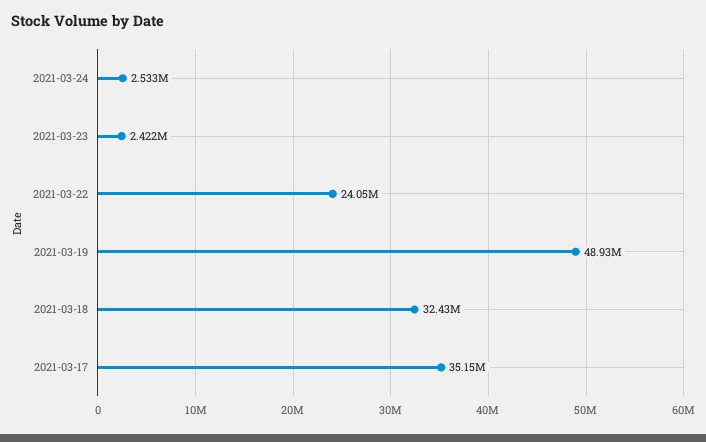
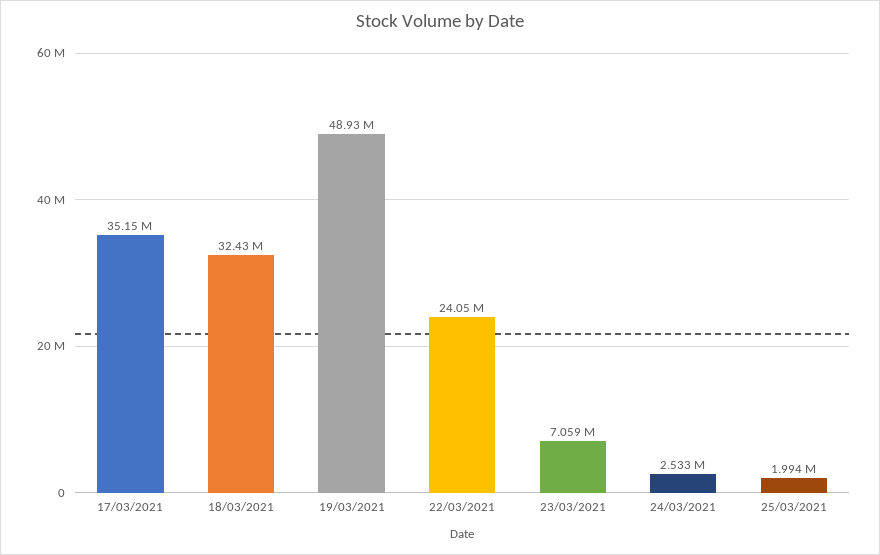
2021-03-23: 2422000 -> 7059000
25/03/2021: none -> 1994000

